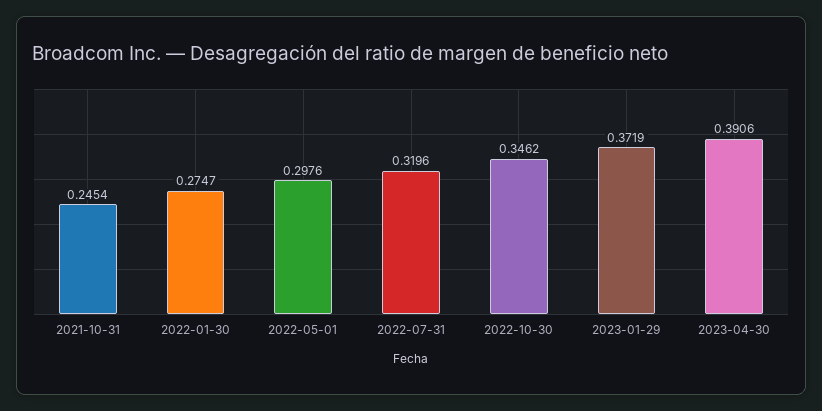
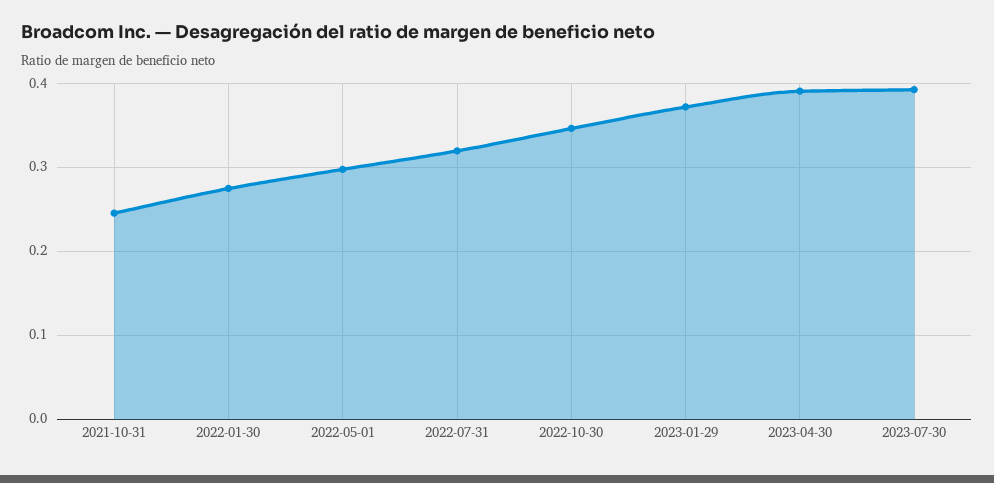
2023-07-30: none -> 0.39

